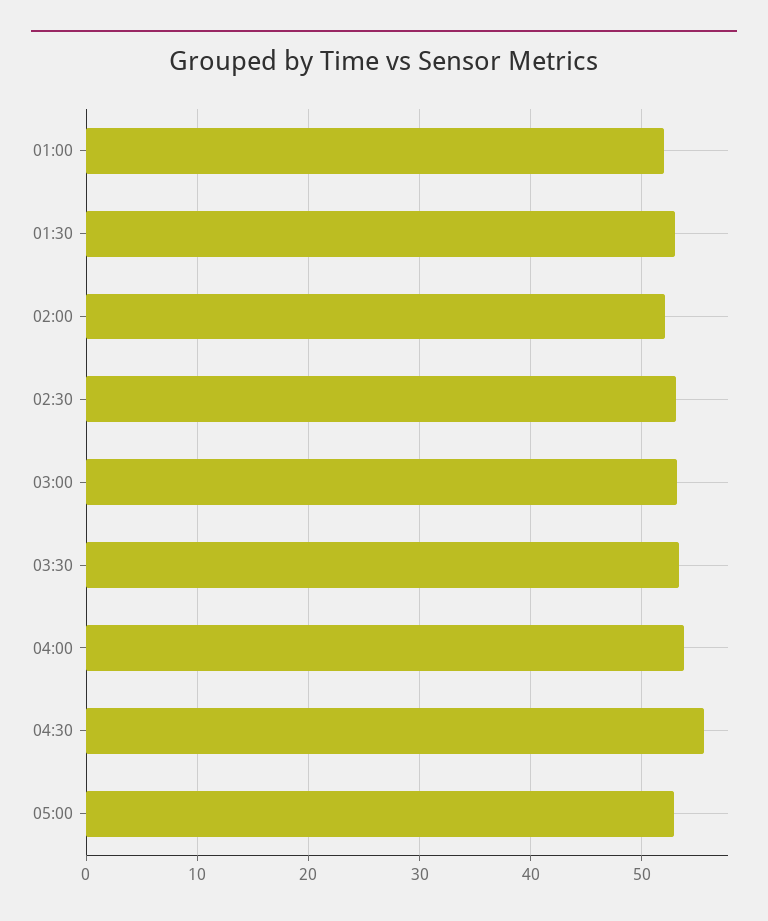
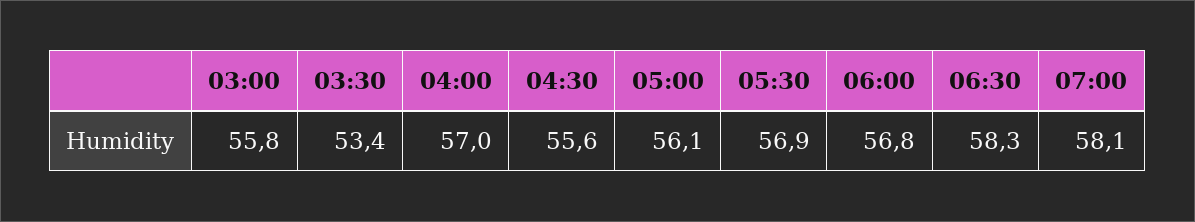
01:00: 52 -> none
01:30: 53 -> none
02:00: 52 -> none
02:30: 53 -> none
03:00: 53 -> 55.8
04:00: 54 -> 57
05:00: 53 -> 56.1
05:30: none -> 56.9
06:00: none -> 56.8
06:30: none -> 58.3
07:00: none -> 58.1

